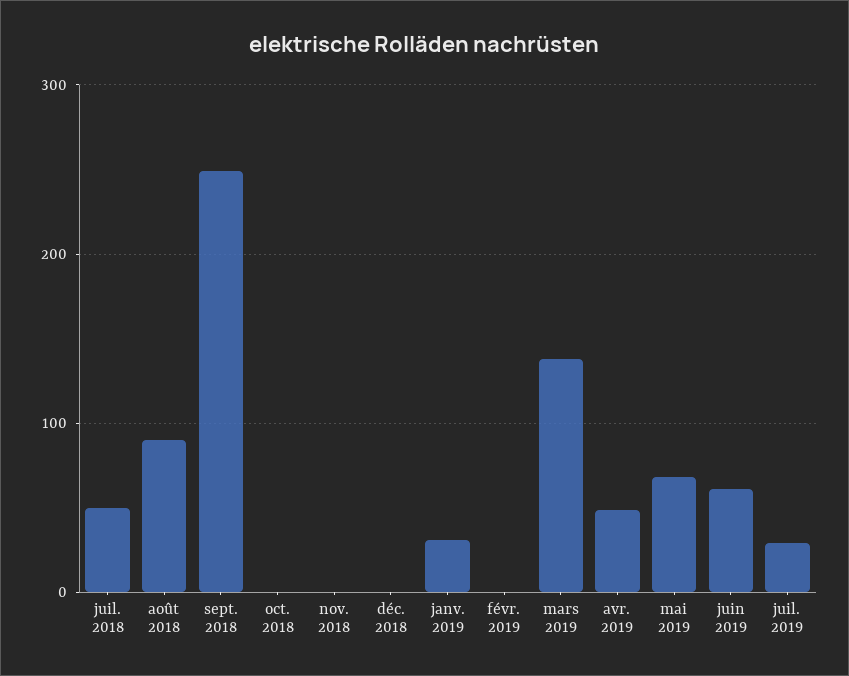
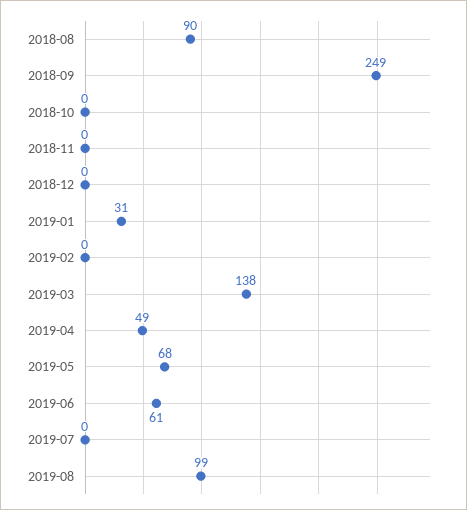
juil. 2018: 50 -> none
juil. 2019: 30 -> 0
2019-08: none -> 99

